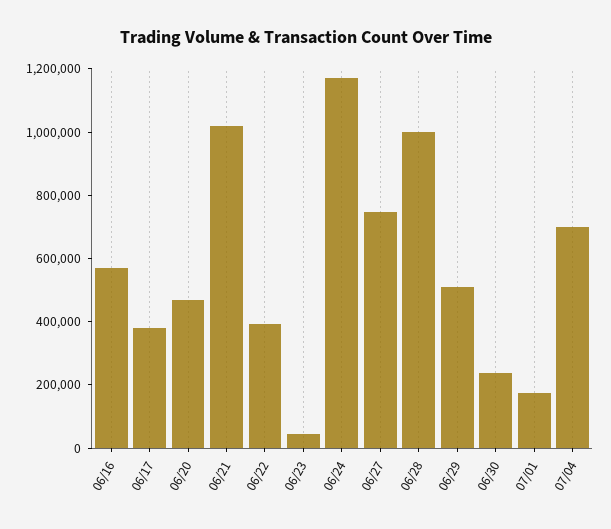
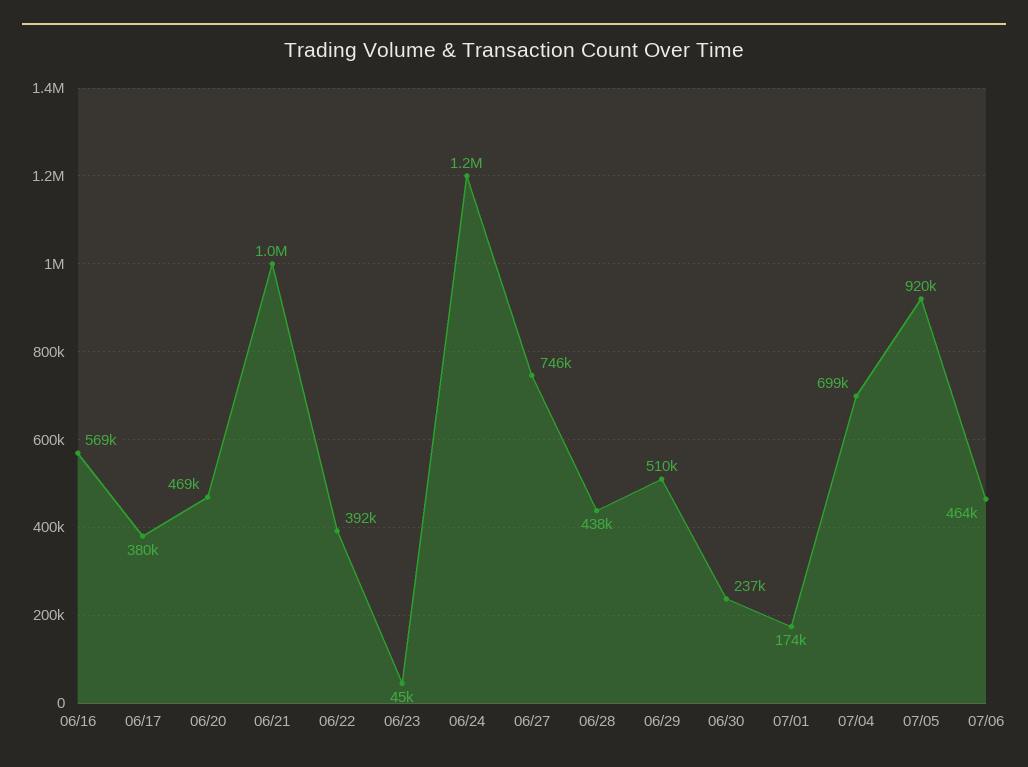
06/28: 1000000 -> 438000
07/05: none -> 920000
07/06: none -> 464000

